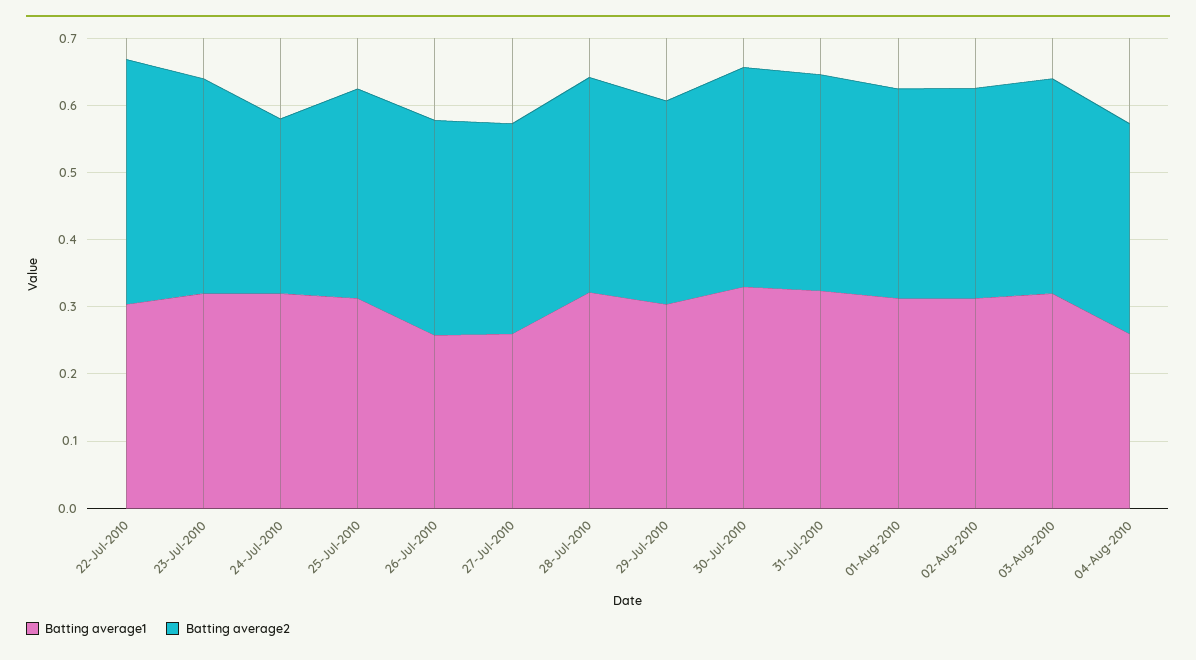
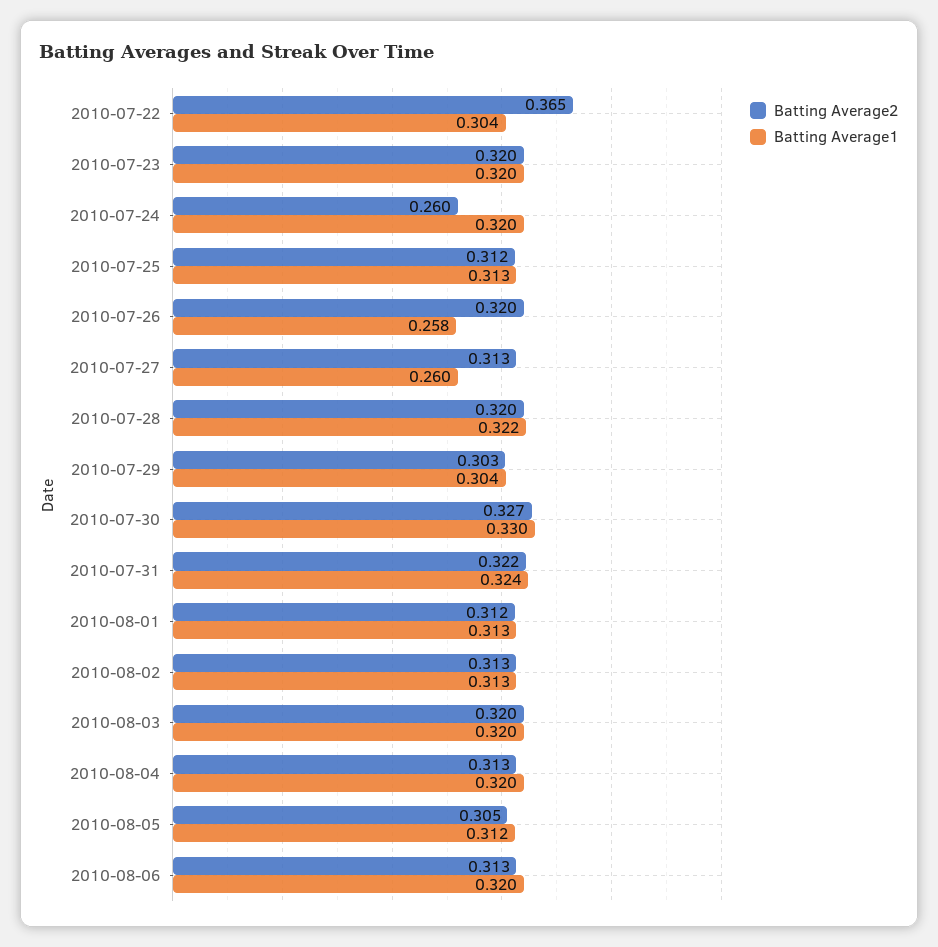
Batting average1, 04-Aug-2010: 0.26 -> 0.32
Batting average2, 2010-08-05: none -> 0.305
Batting average1, 2010-08-05: none -> 0.312
Batting average2, 2010-08-06: none -> 0.313
Batting average1, 2010-08-06: none -> 0.32

